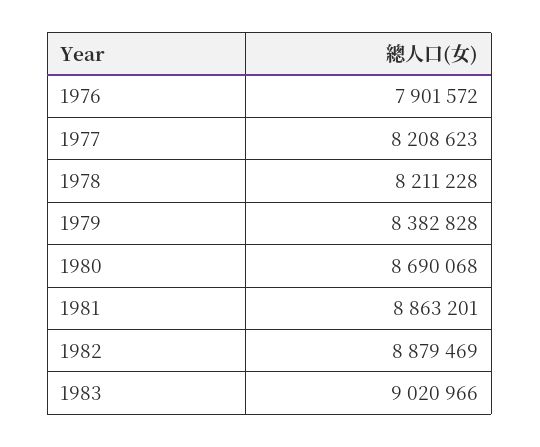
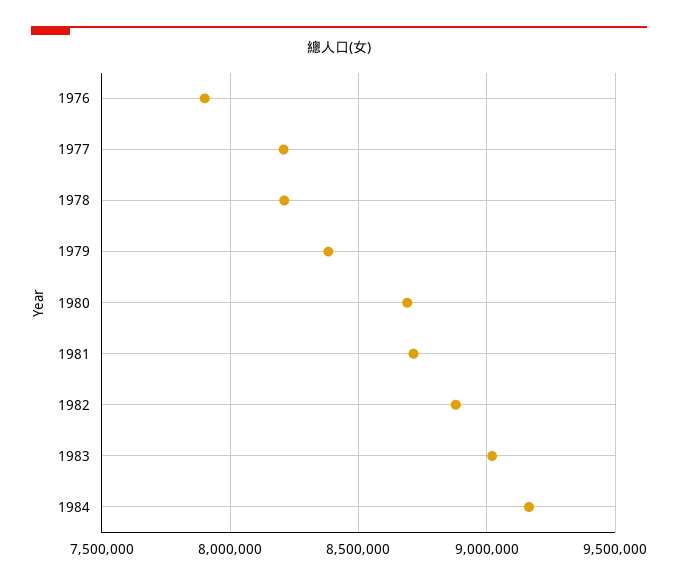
1981: 8863201 -> 8700000
1984: none -> 9150000

